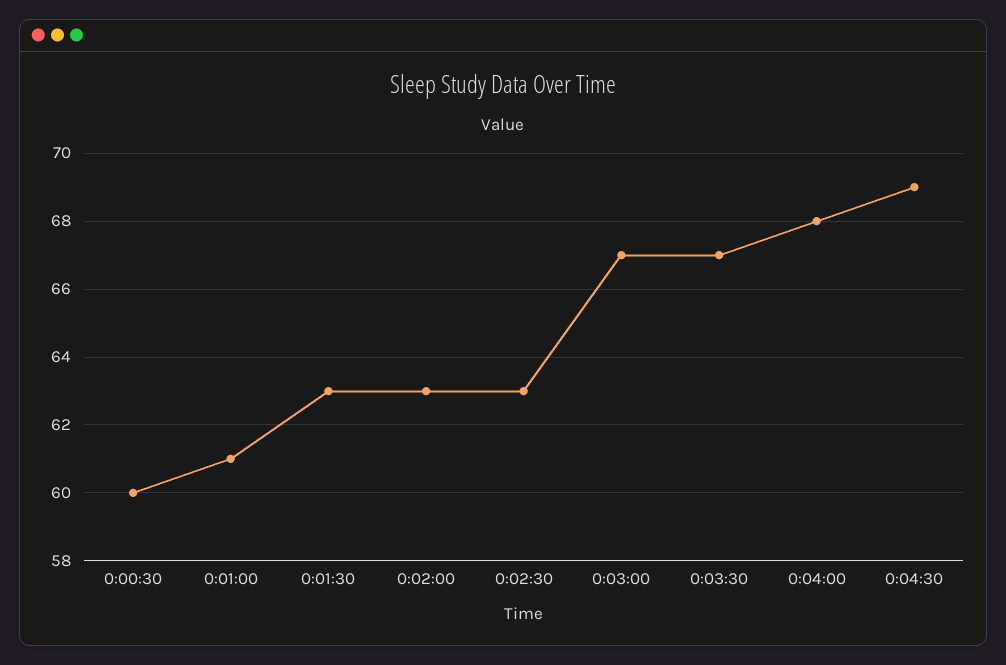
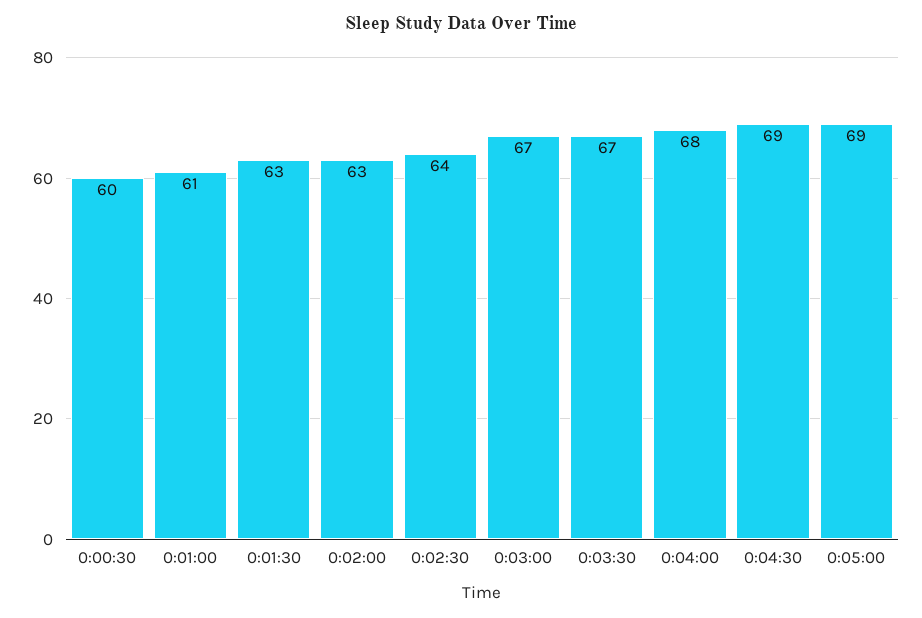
0:02:30: 63 -> 64
0:05:00: none -> 69

